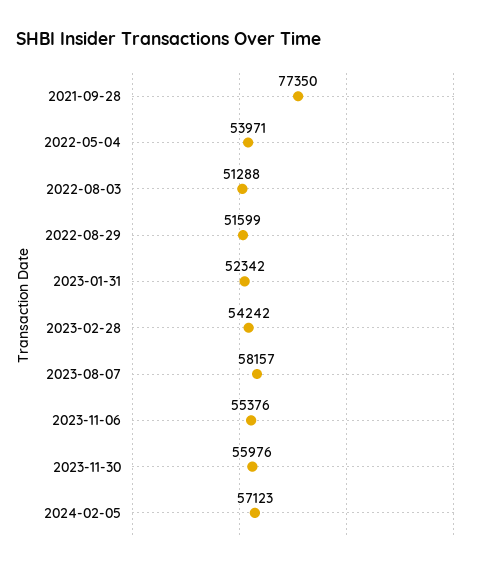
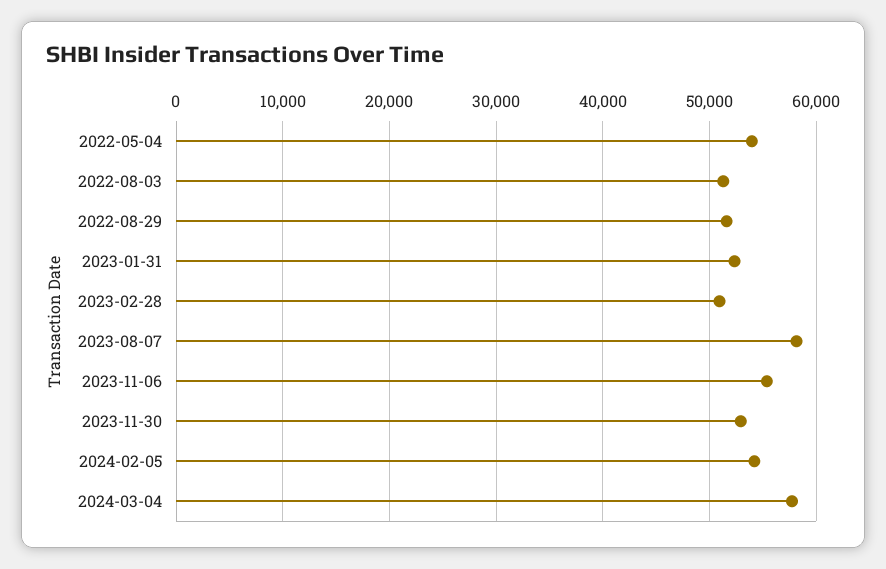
2021-09-28: 77350 -> none
2023-02-28: 54242 -> 51000
2023-11-30: 55976 -> 53000
2024-02-05: 57123 -> 54000
2024-03-04: none -> 58000

